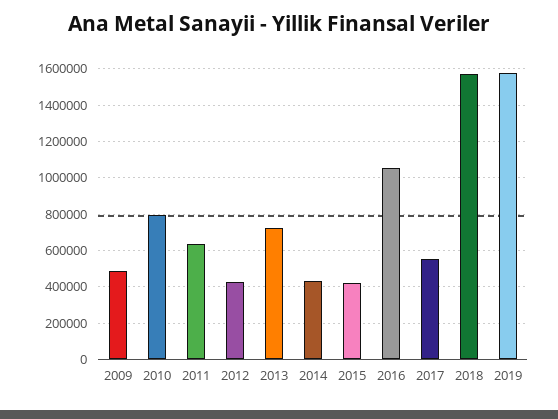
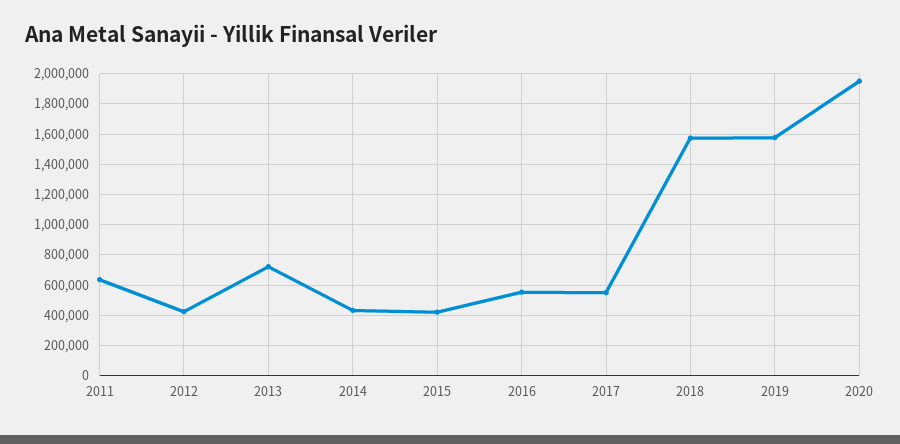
2009: 500000 -> none
2010: 800000 -> none
2016: 1050000 -> 550000
2020: none -> 1950000

